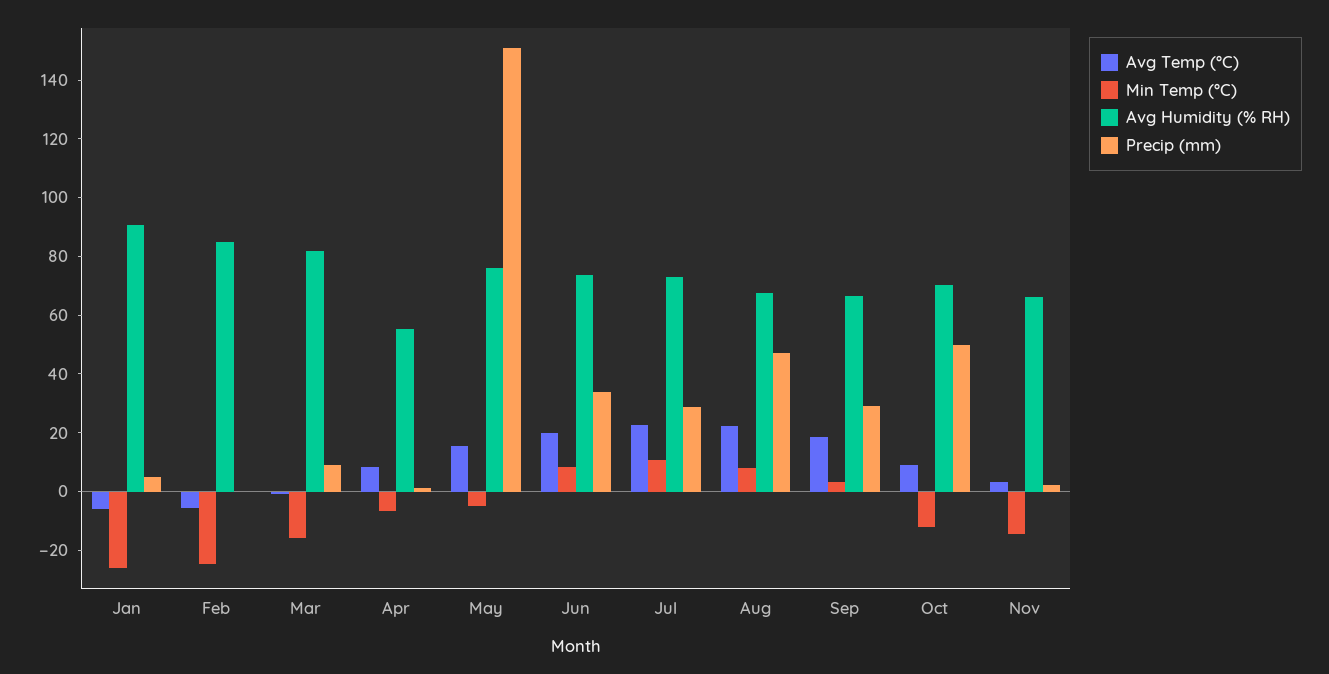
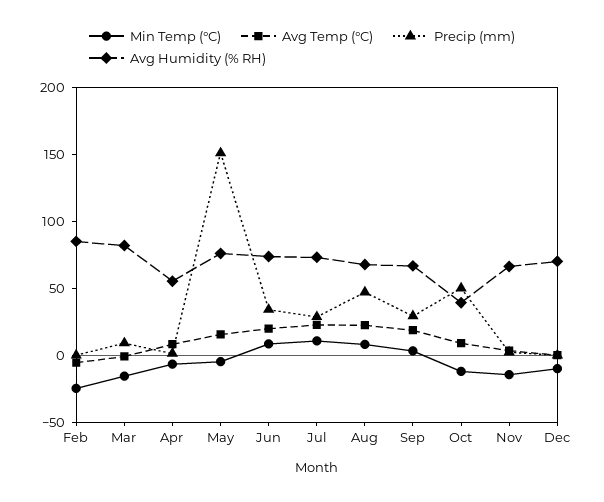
Avg Temp (°C), Jan: -5 -> none
Min Temp (°C), Jan: -25 -> none
Avg Humidity (% RH), Jan: 90 -> none
Precip (mm), Jan: 5 -> none
Avg Humidity (% RH), Oct: 70 -> 40
Min Temp (°C), Dec: none -> -10
Avg Temp (°C), Dec: none -> 0
Precip (mm), Dec: none -> 0
Avg Humidity (% RH), Dec: none -> 70

